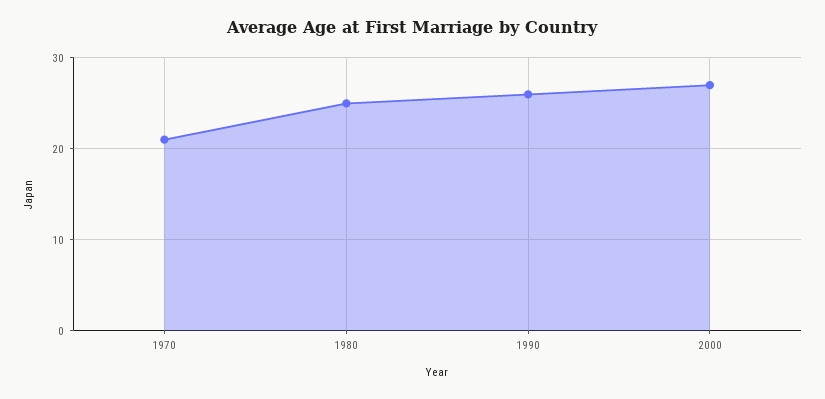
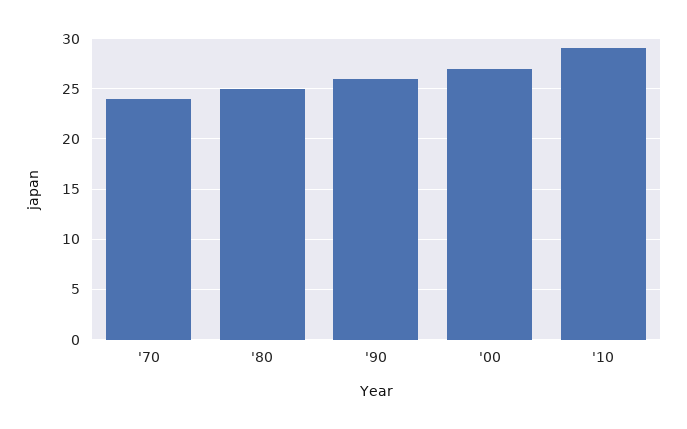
1970: 21 -> 24
'10: none -> 29

